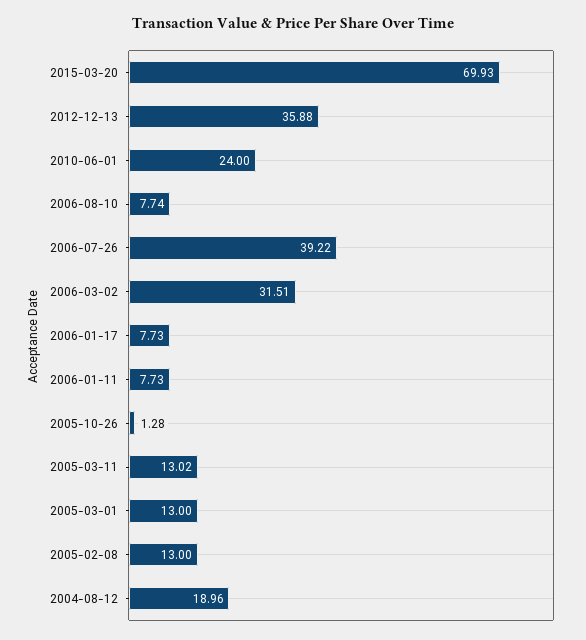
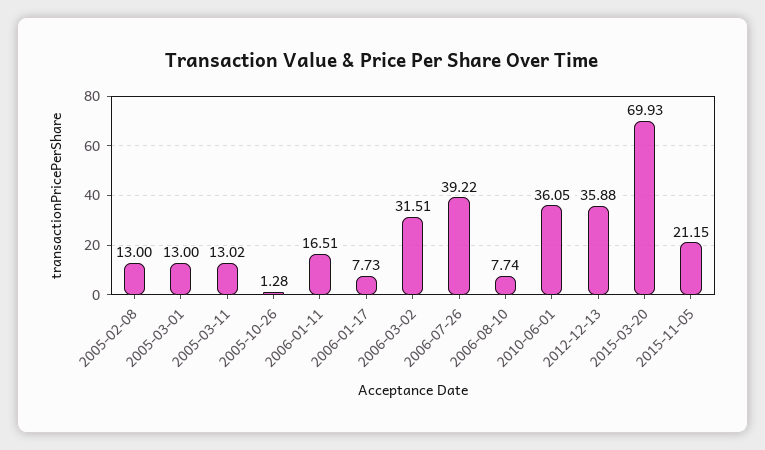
2010-06-01: 24 -> 36.05
2006-01-11: 7.73 -> 16.51
2004-08-12: 18.96 -> none
2015-11-05: none -> 21.15

